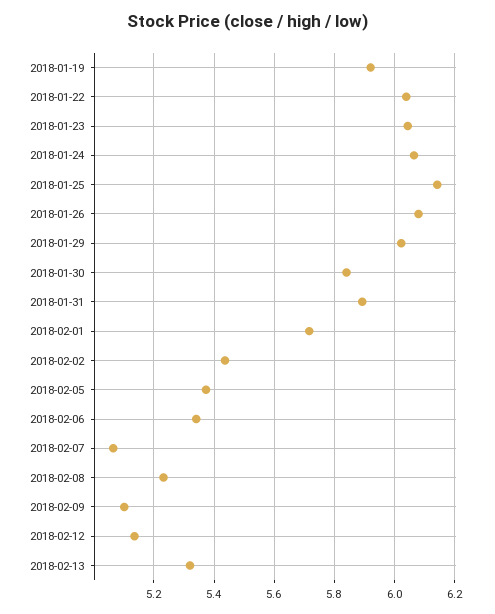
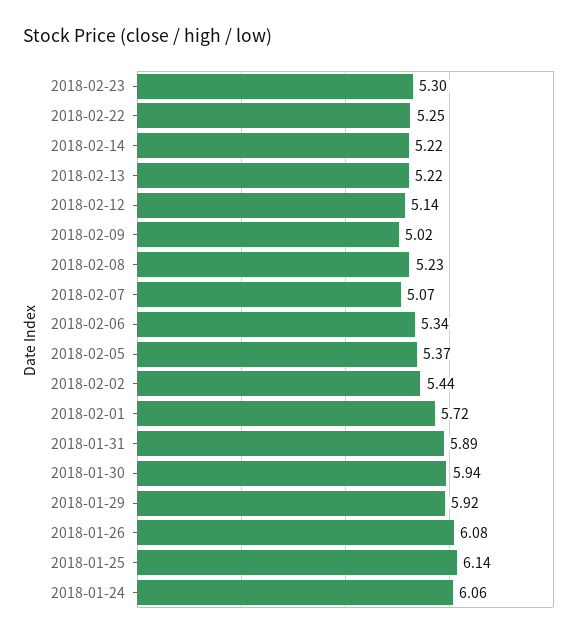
2018-01-19: 5.92 -> none
2018-01-22: 6.04 -> none
2018-01-23: 6.04 -> none
2018-01-29: 6.02 -> 5.92
2018-01-30: 5.84 -> 5.94
2018-02-09: 5.1 -> 5.02
2018-02-13: 5.32 -> 5.22
2018-02-23: none -> 5.3
2018-02-22: none -> 5.25
2018-02-14: none -> 5.22

